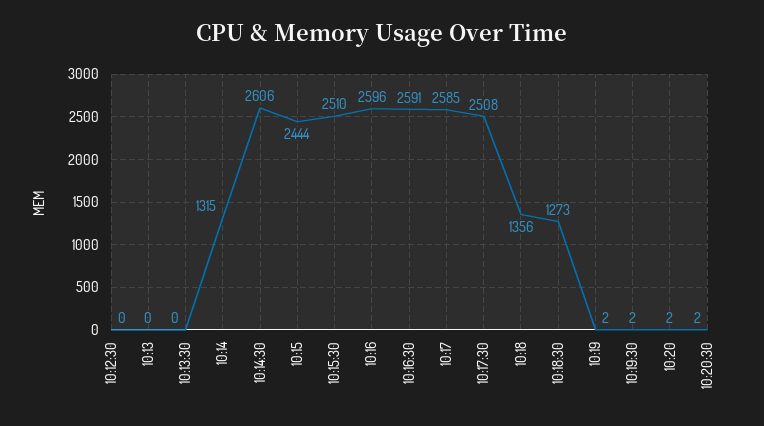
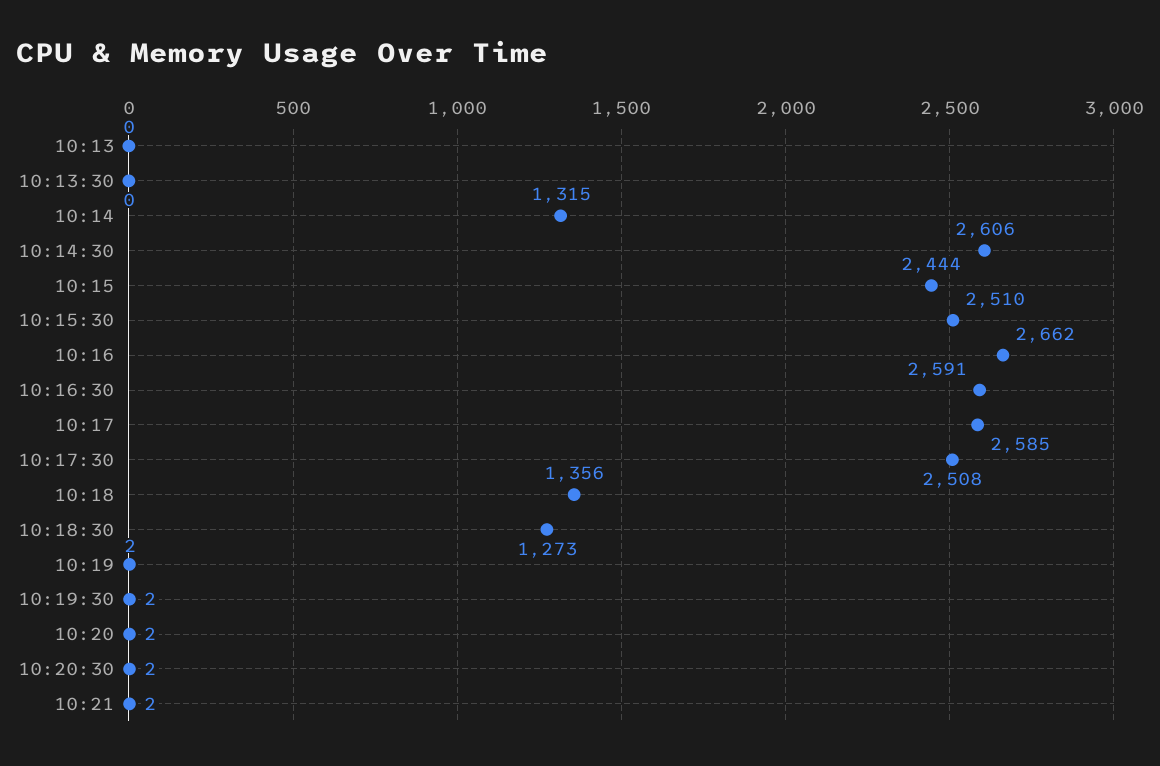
10:12:30: 0 -> none
10:16: 2596 -> 2662
10:21: none -> 2

